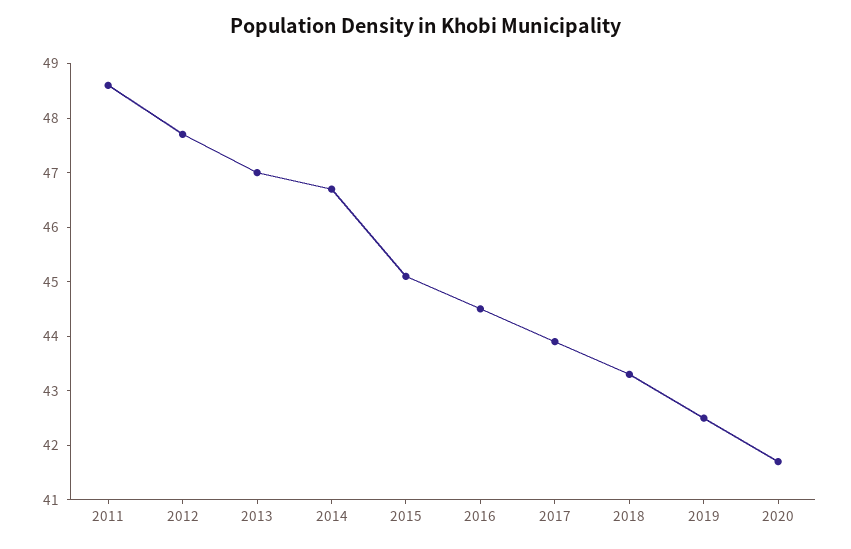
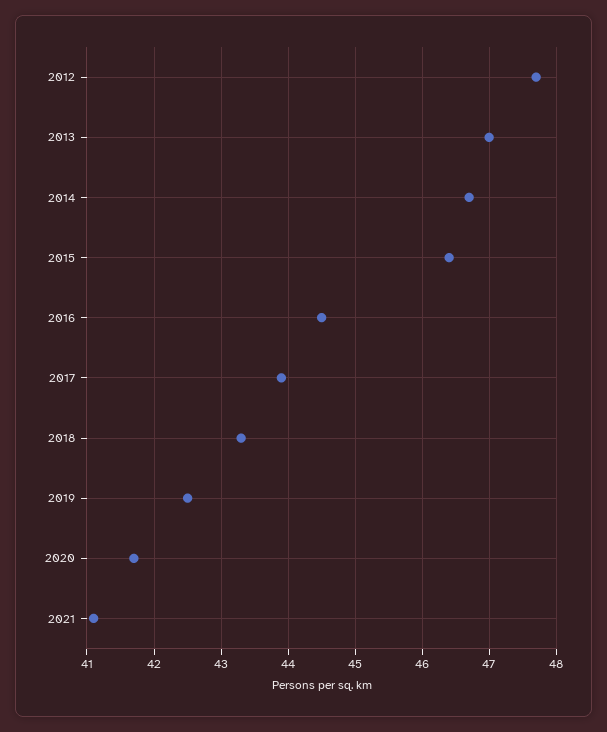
2011: 48.5 -> none
2015: 45 -> 46.4
2021: none -> 41.1

